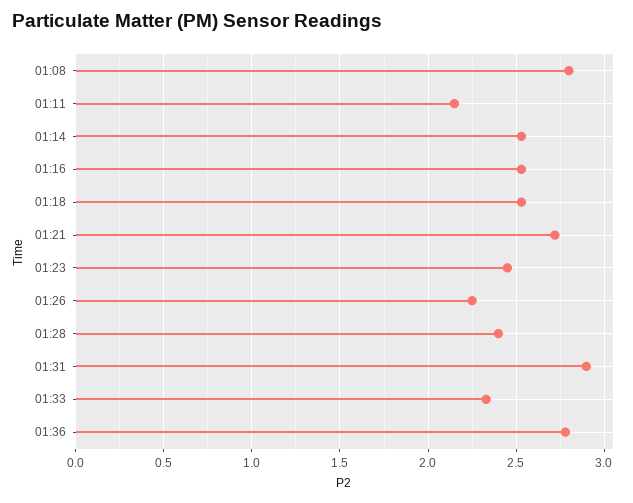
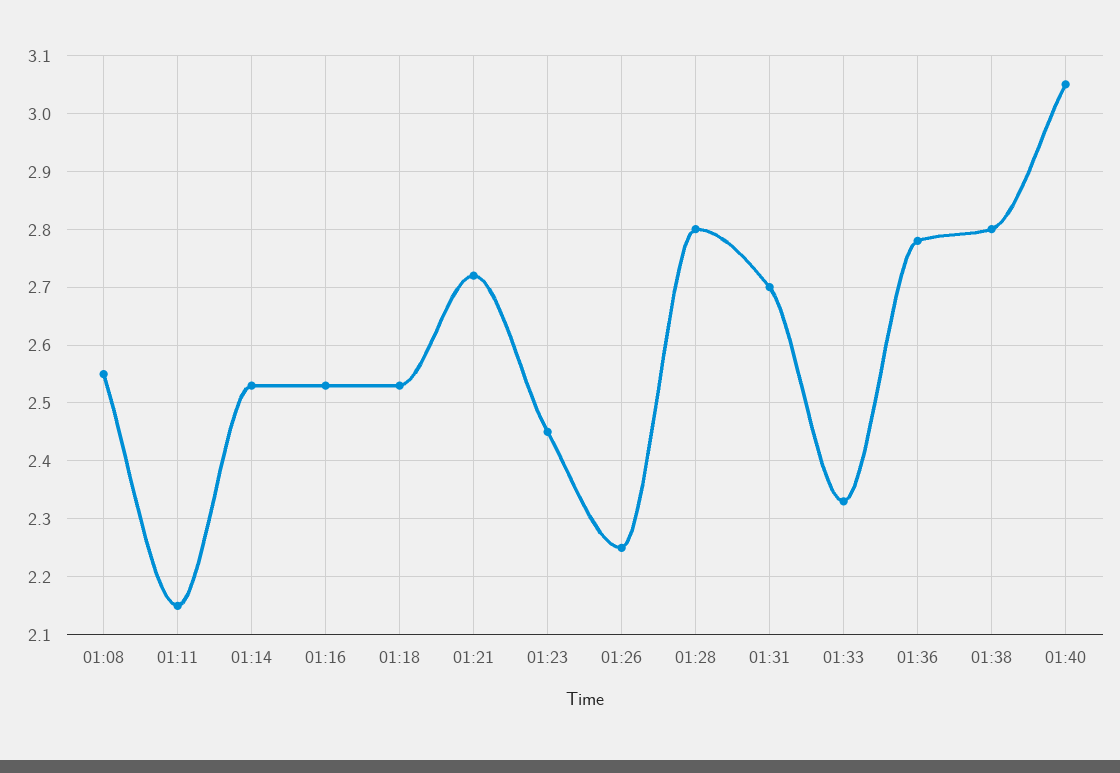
01:08: 2.8 -> 2.55
01:28: 2.4 -> 2.8
01:31: 2.9 -> 2.7
01:38: none -> 2.8
01:40: none -> 3.05

